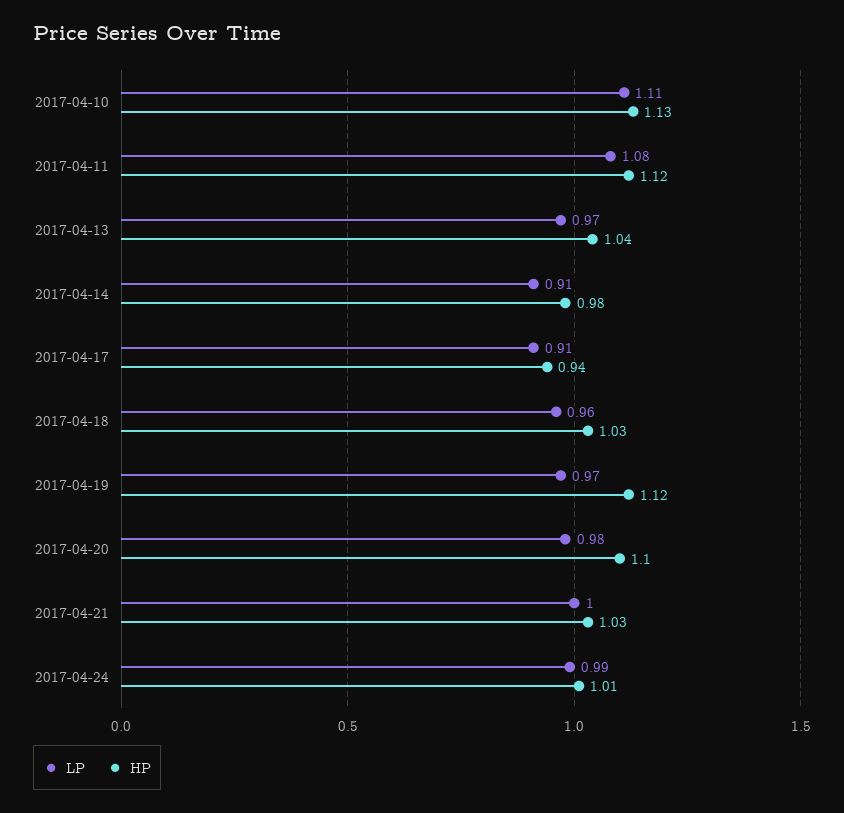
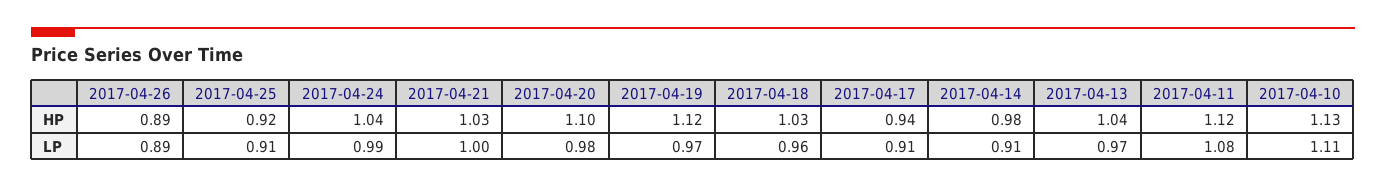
HP, 2017-04-24: 1.01 -> 1.04
HP, 2017-04-26: none -> 0.89
HP, 2017-04-25: none -> 0.92
LP, 2017-04-26: none -> 0.89
LP, 2017-04-25: none -> 0.91

